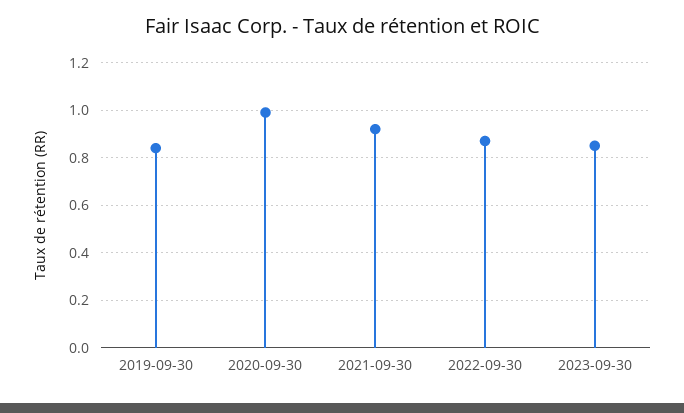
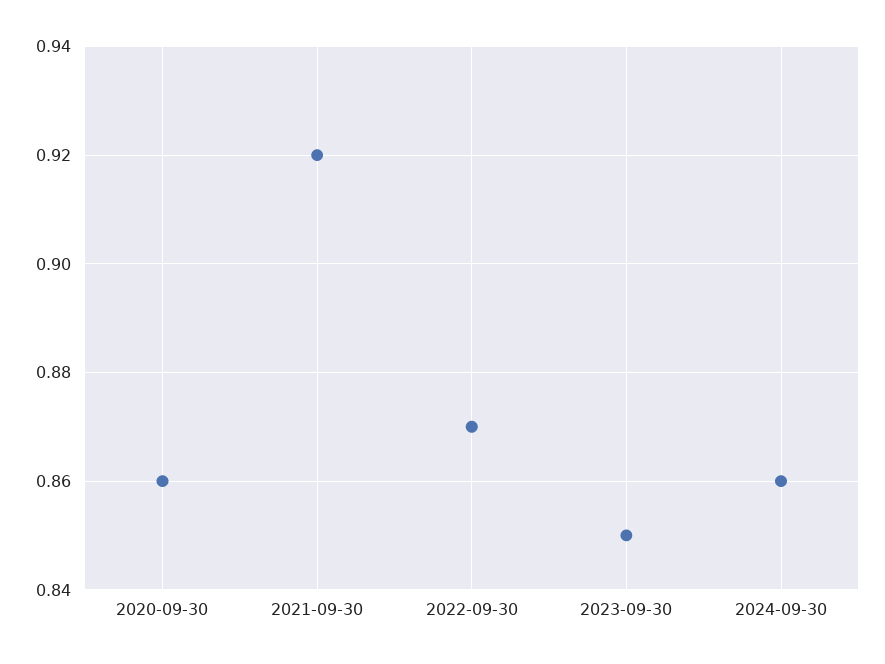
2019-09-30: 0.85 -> none
2020-09-30: 1 -> 0.86
2024-09-30: none -> 0.86

